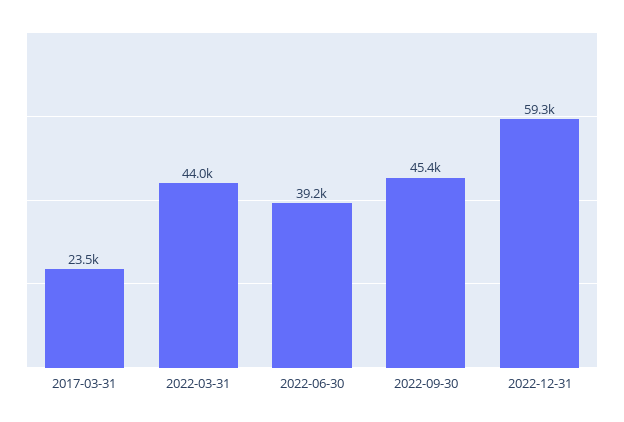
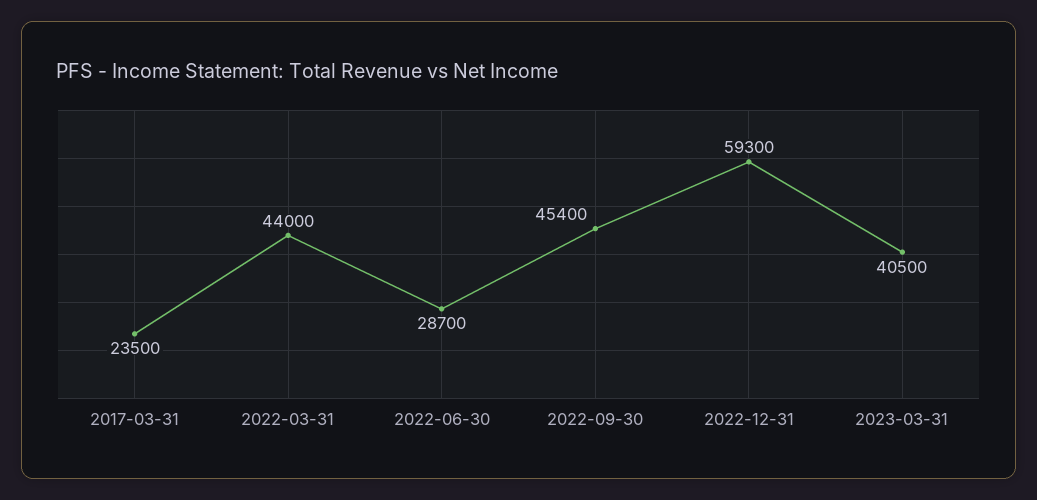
2022-06-30: 39200 -> 28700
2023-03-31: none -> 40500

